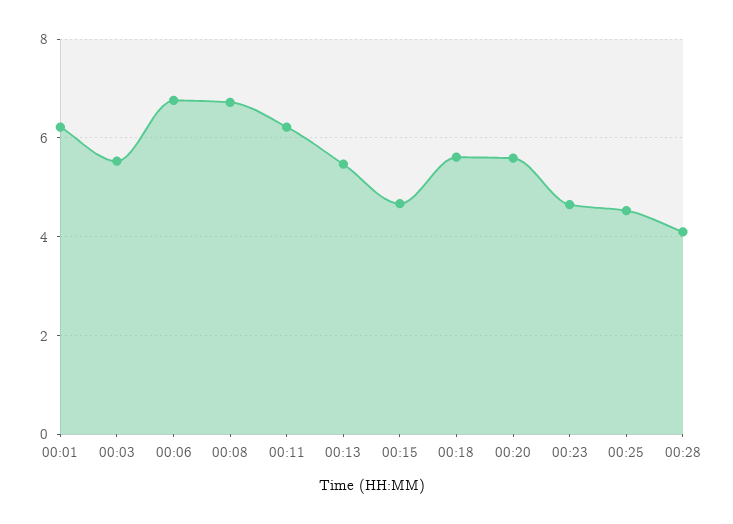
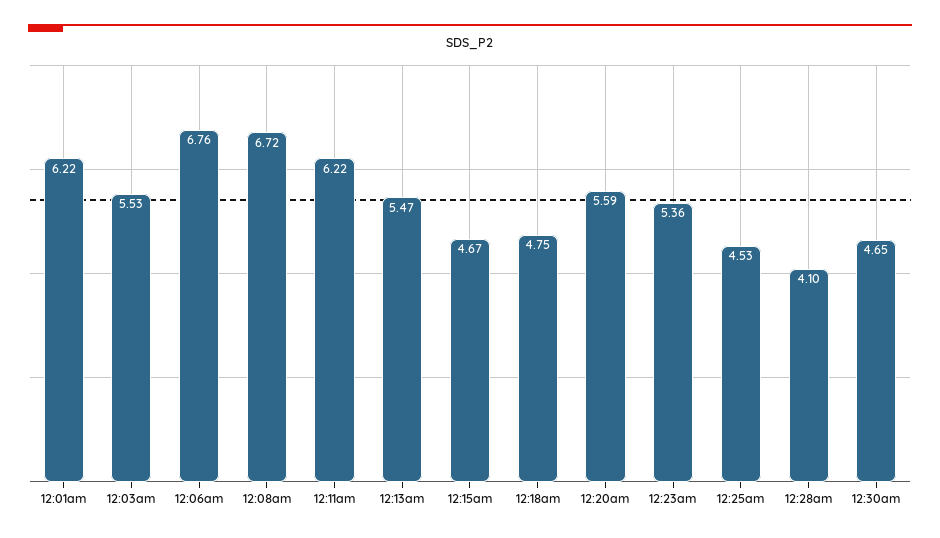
00:18: 5.6 -> 4.75
00:23: 4.6 -> 5.36
12:30am: none -> 4.65

